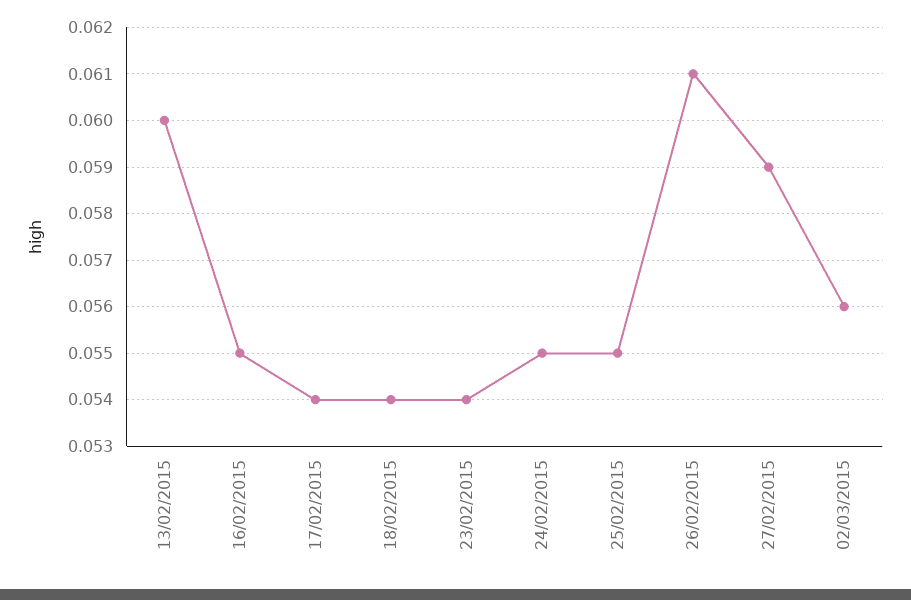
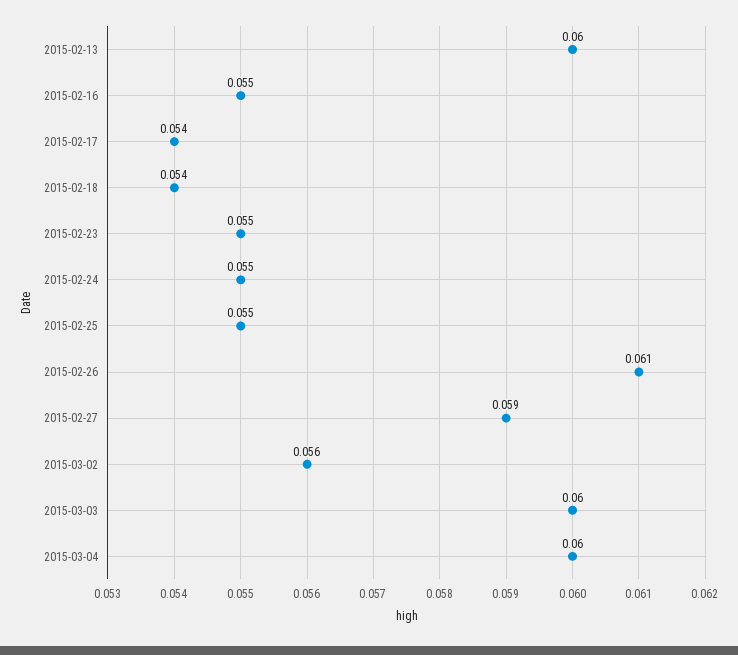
23/02/2015: 0.054 -> 0.055
2015-03-03: none -> 0.06
2015-03-04: none -> 0.06

